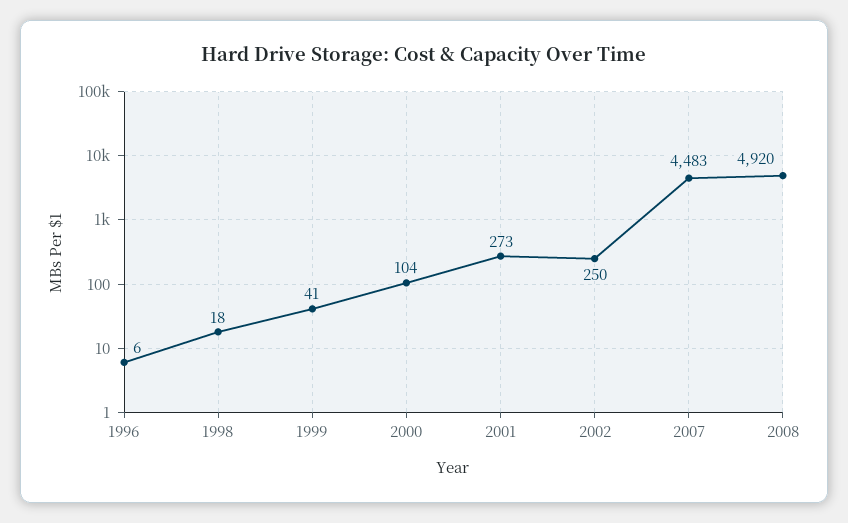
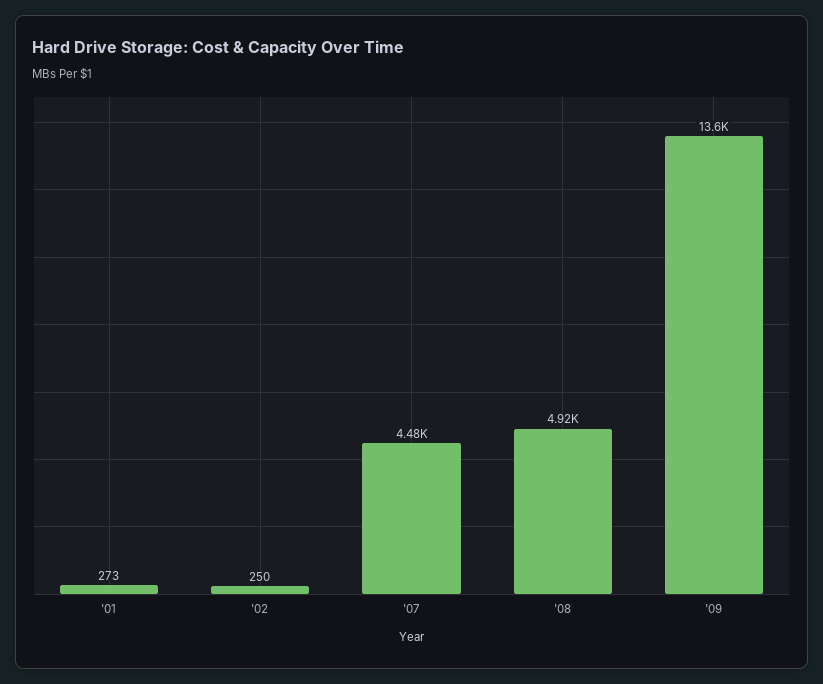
1996: 6 -> none
1998: 18 -> none
1999: 41 -> none
2000: 104 -> none
'09: none -> 13600

